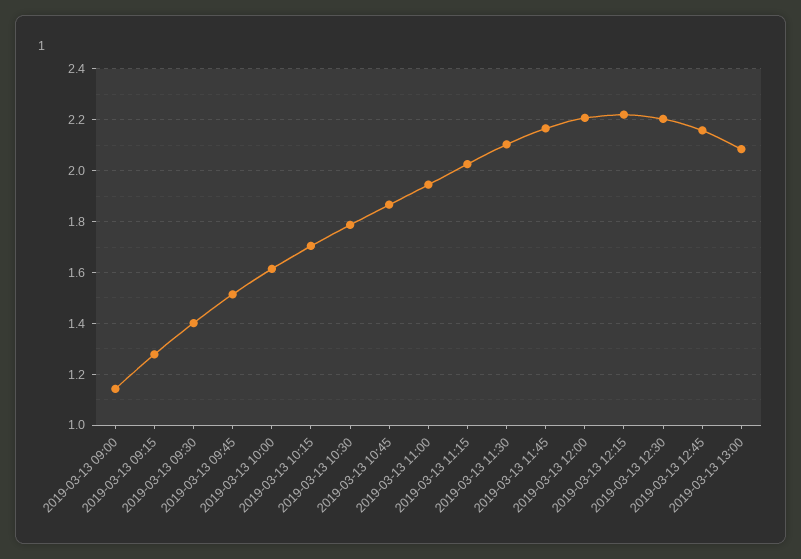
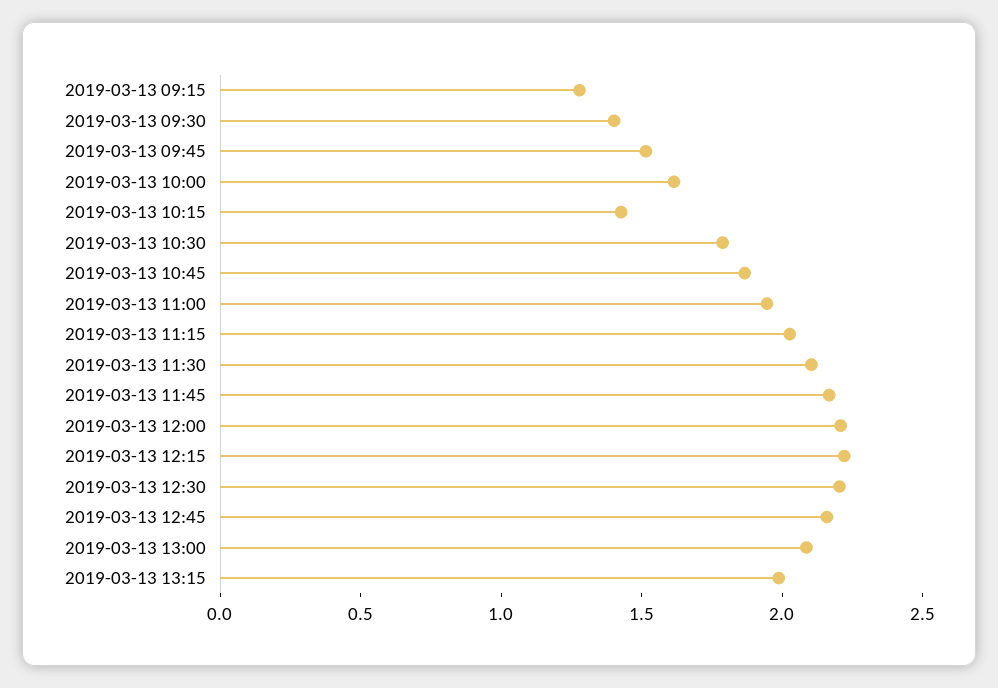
2019-03-13 09:00: 1.15 -> none
2019-03-13 10:15: 1.7 -> 1.4
2019-03-13 13:15: none -> 2

